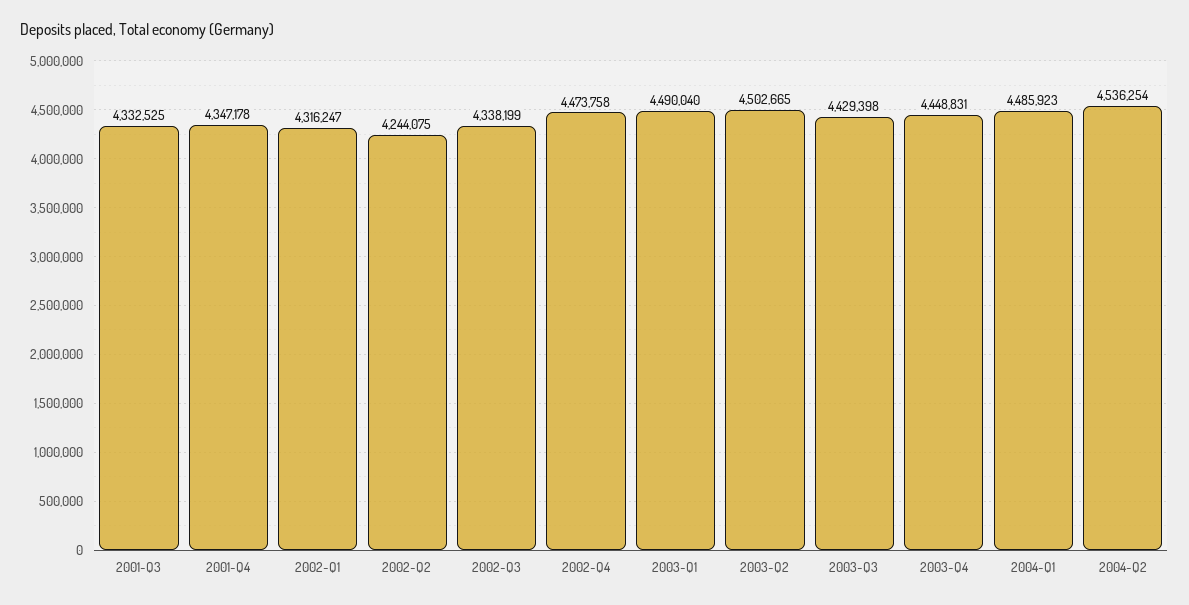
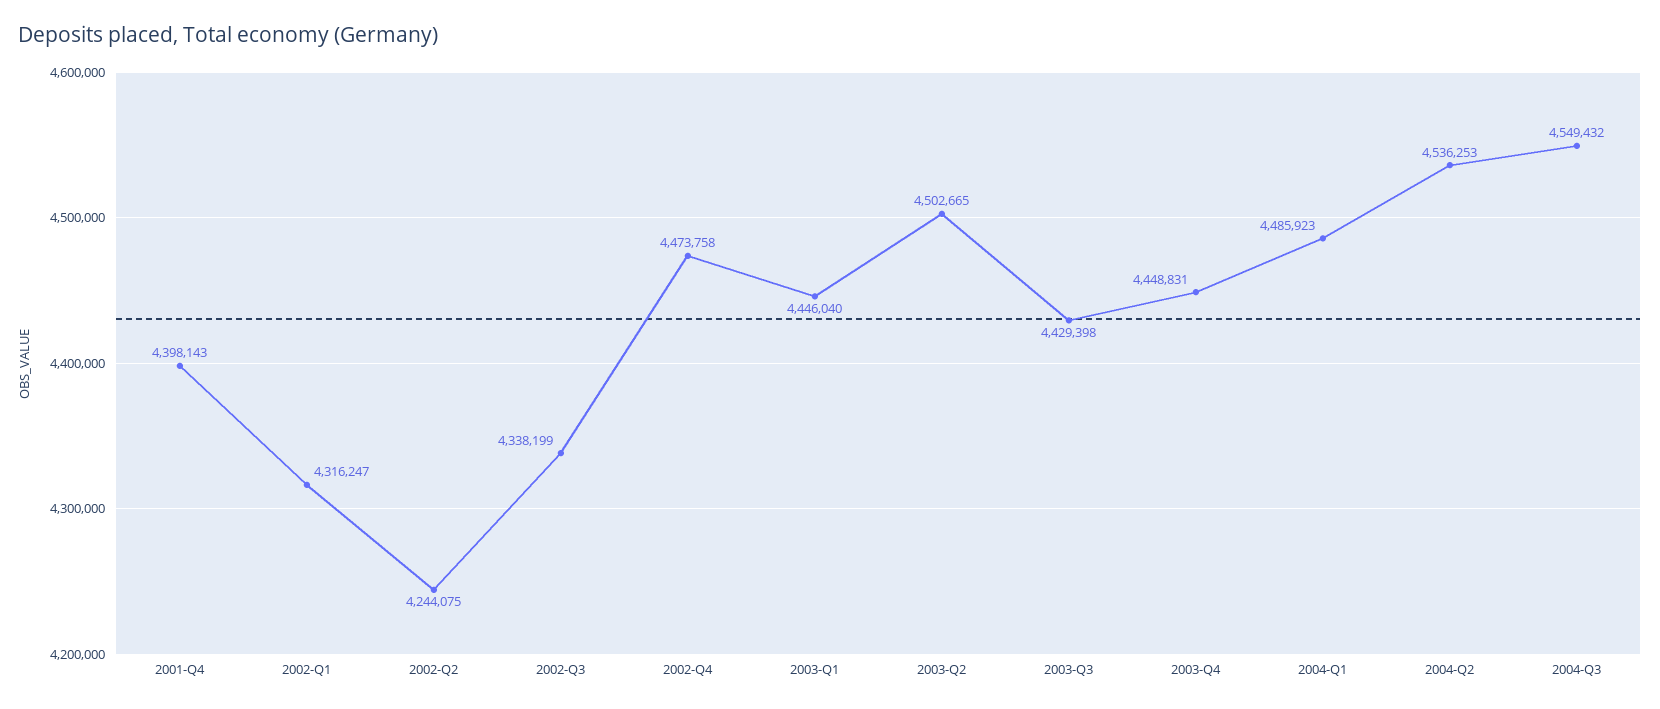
2001-Q3: 4332525 -> none
2001-Q4: 4347178 -> 4398143
2003-Q1: 4490040 -> 4446040
2004-Q2: 4536254 -> 4536253
2004-Q3: none -> 4549432

